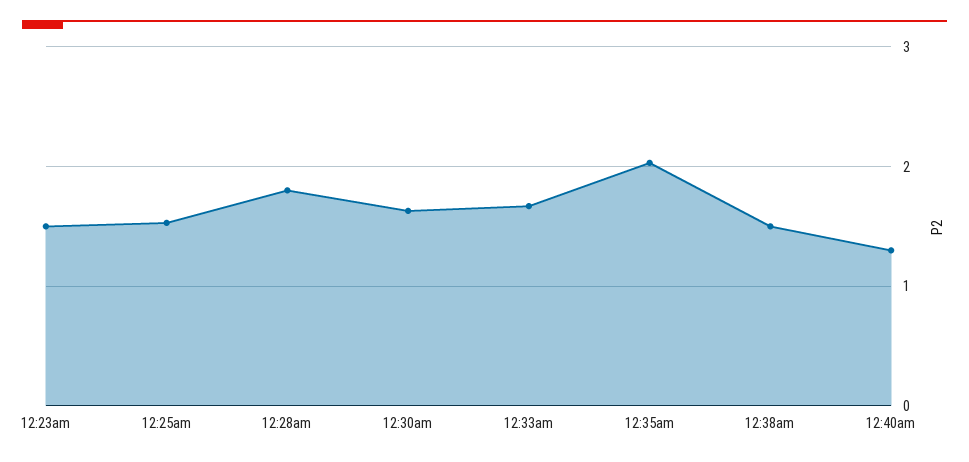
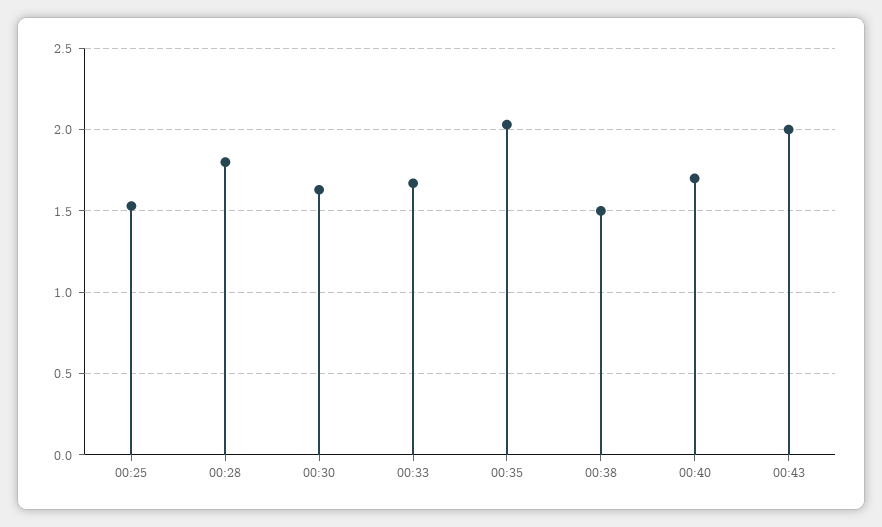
12:23am: 1.5 -> none
12:40am: 1.3 -> 1.7
00:43: none -> 2

